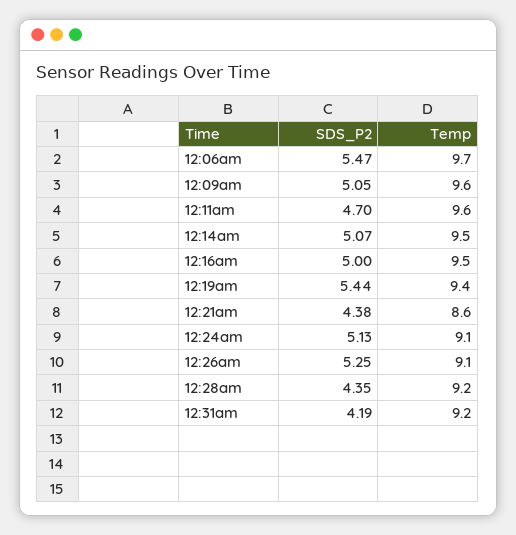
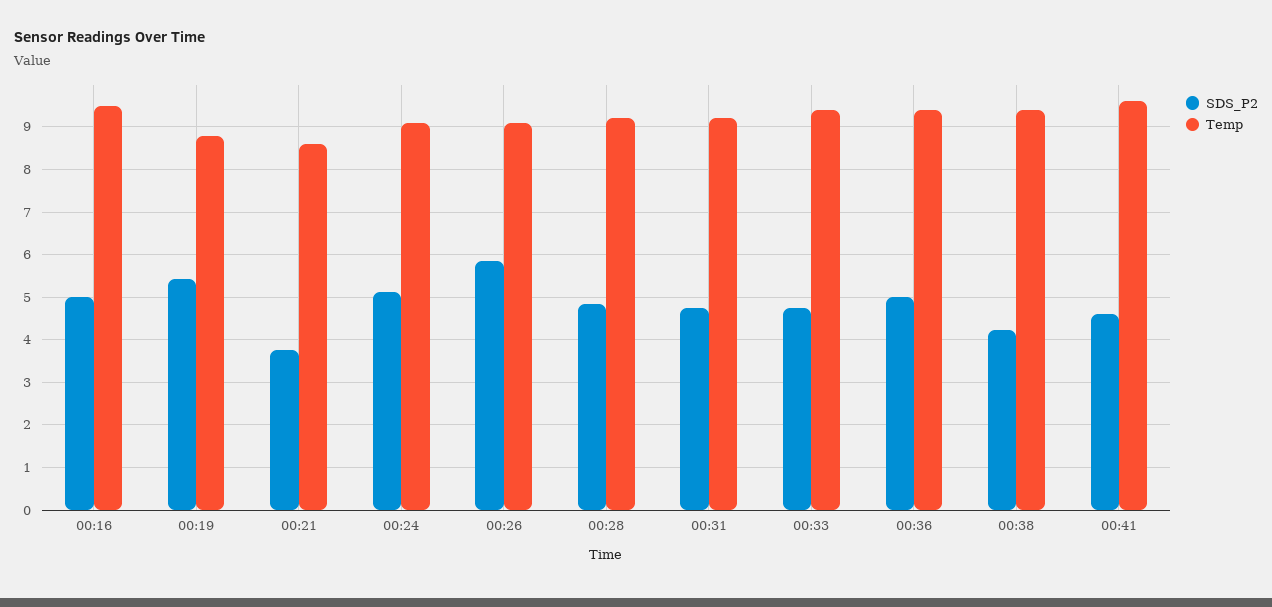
SDS_P2, 12:06am: 5.47 -> none
Temp, 12:06am: 9.7 -> none
SDS_P2, 12:09am: 5.05 -> none
Temp, 12:09am: 9.6 -> none
SDS_P2, 12:11am: 4.7 -> none
Temp, 12:11am: 9.6 -> none
SDS_P2, 12:14am: 5.07 -> none
Temp, 12:14am: 9.5 -> none
Temp, 12:19am: 9.4 -> 8.8
SDS_P2, 12:21am: 4.38 -> 3.8
SDS_P2, 12:26am: 5.25 -> 5.8
SDS_P2, 12:28am: 4.35 -> 4.8
SDS_P2, 12:31am: 4.19 -> 4.8
SDS_P2, 00:33: none -> 4.8
Temp, 00:33: none -> 9.4
SDS_P2, 00:36: none -> 5
Temp, 00:36: none -> 9.4
SDS_P2, 00:38: none -> 4.2
Temp, 00:38: none -> 9.4
SDS_P2, 00:41: none -> 4.6
Temp, 00:41: none -> 9.6

